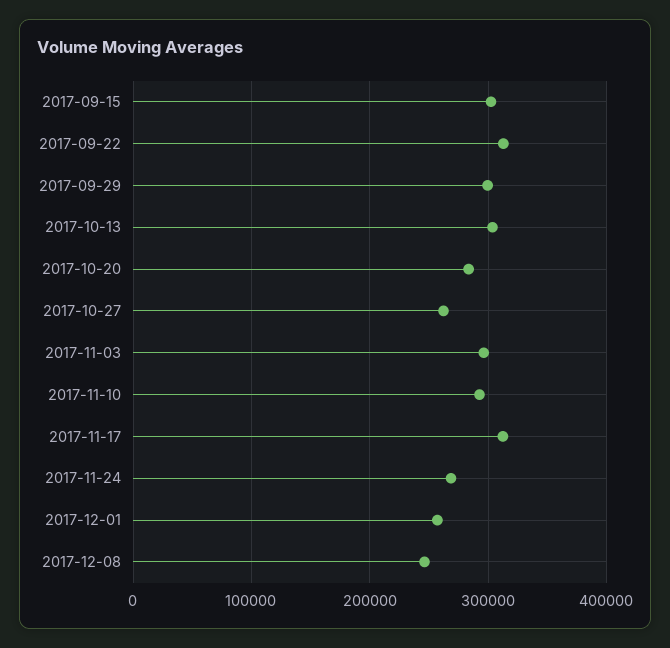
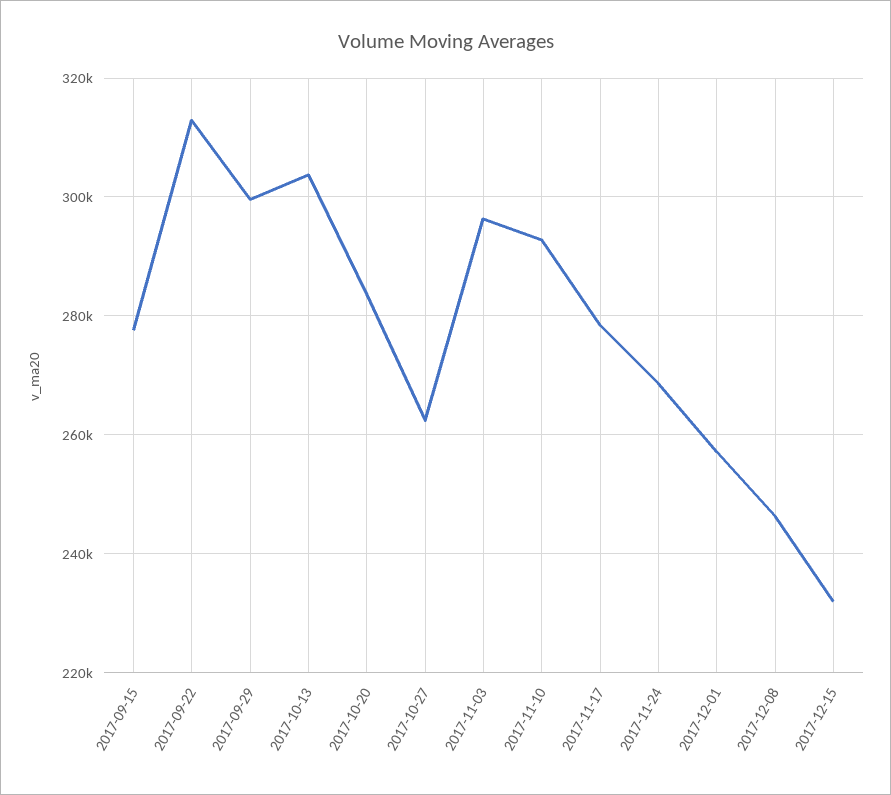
2017-09-15: 300000 -> 278000
2017-11-17: 310000 -> 278000
2017-12-15: none -> 232000

